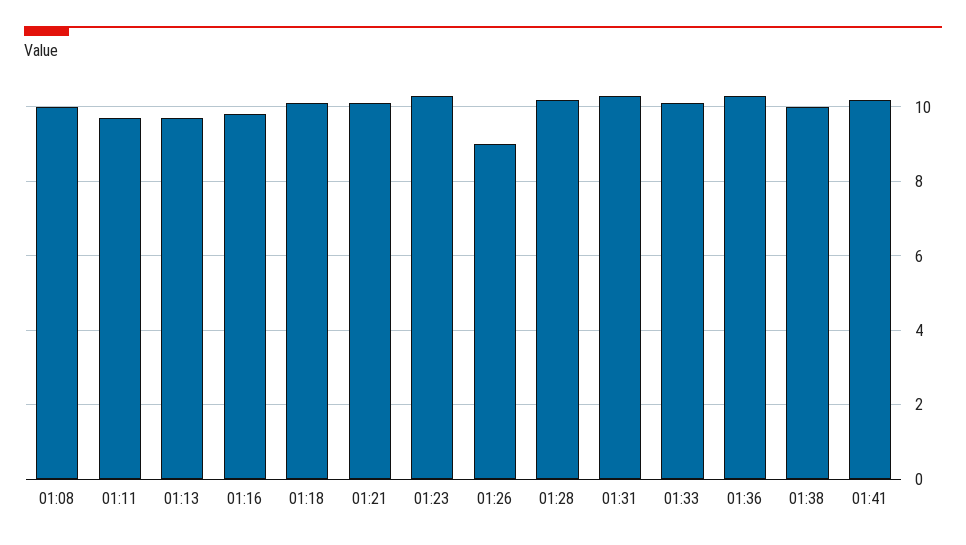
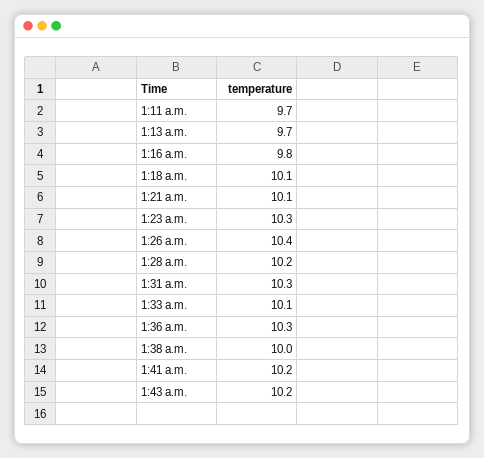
01:08: 10 -> none
01:26: 9 -> 10.4
1:43 a.m.: none -> 10.2

